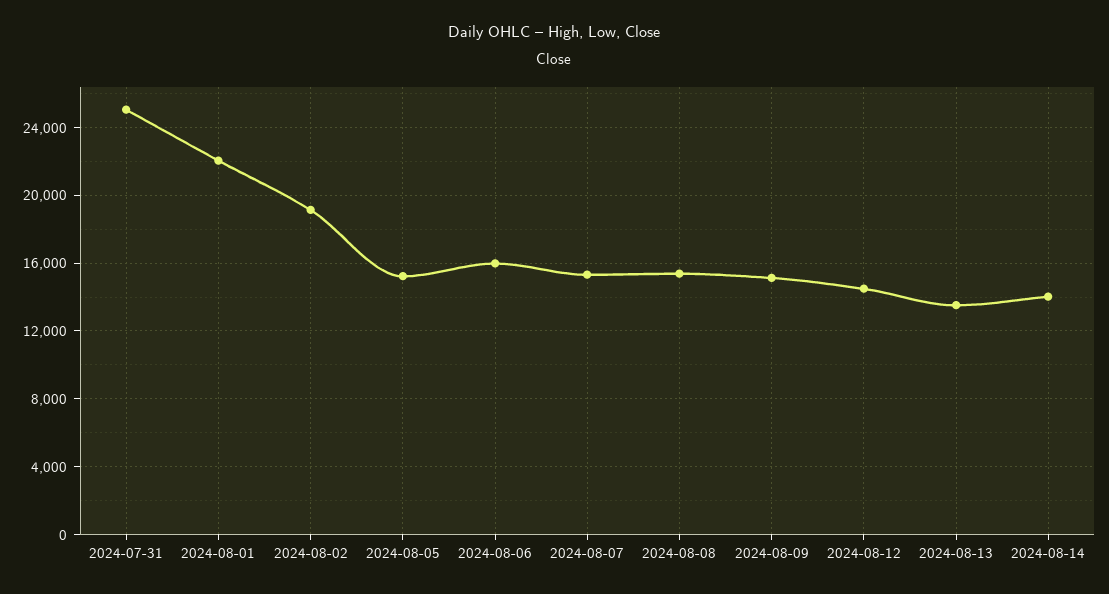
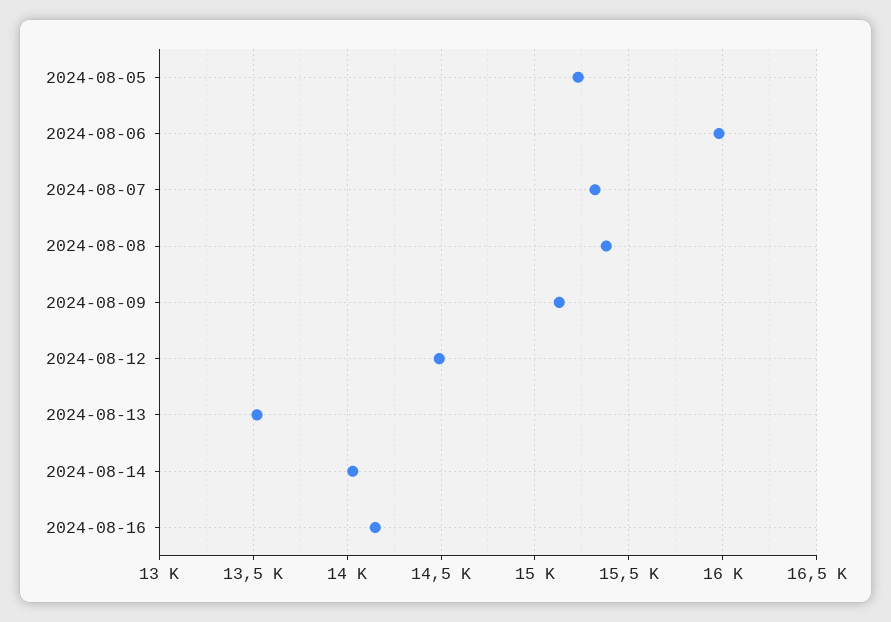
2024-07-31: 25000 -> none
2024-08-01: 22000 -> none
2024-08-02: 19000 -> none
2024-08-16: none -> 14150

